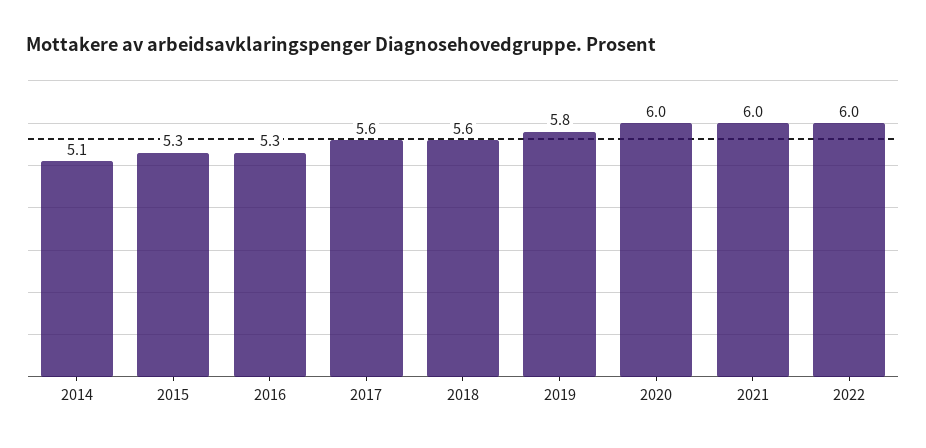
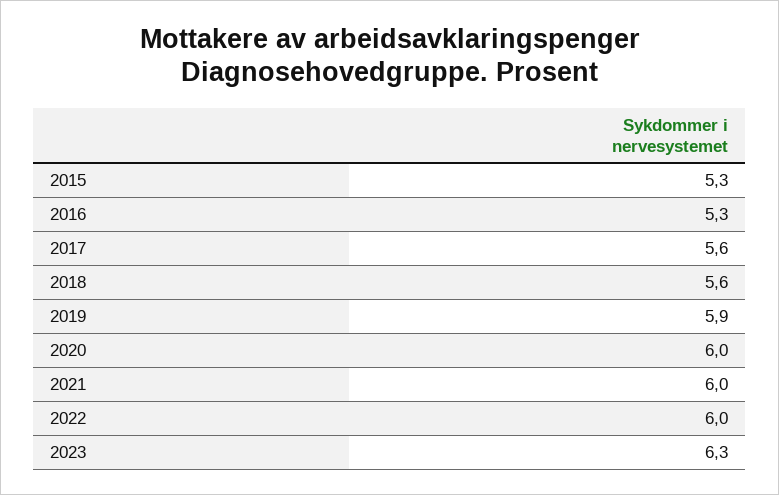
2014: 5.1 -> none
2019: 5.8 -> 5.9
2023: none -> 6.3

